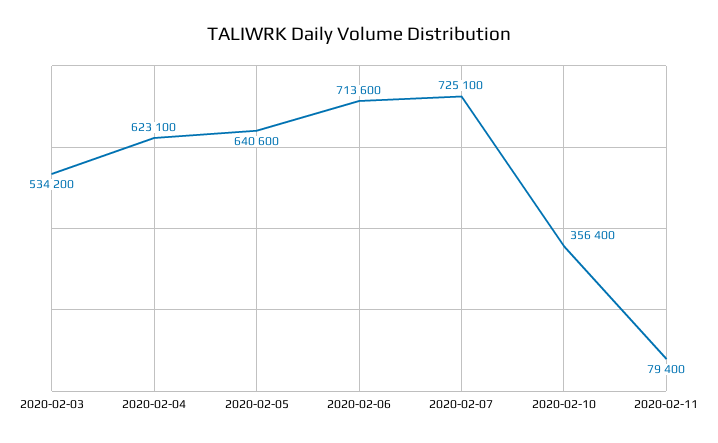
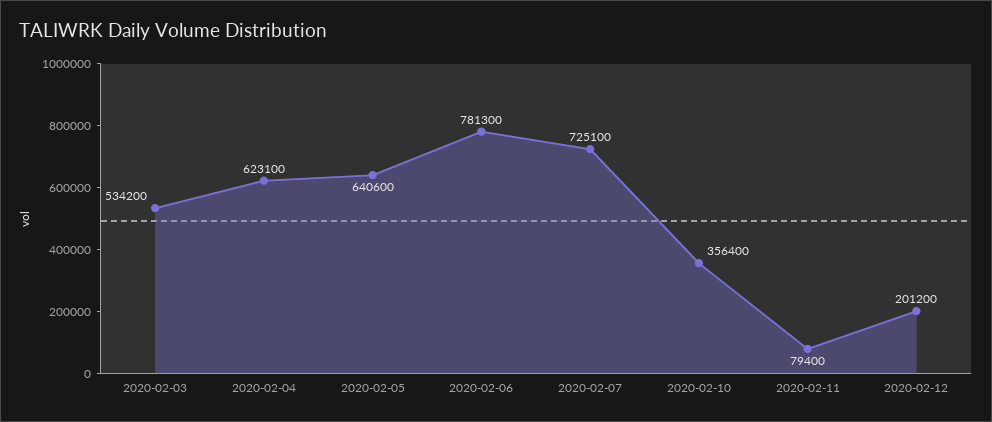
2020-02-06: 713600 -> 781300
2020-02-12: none -> 201200

